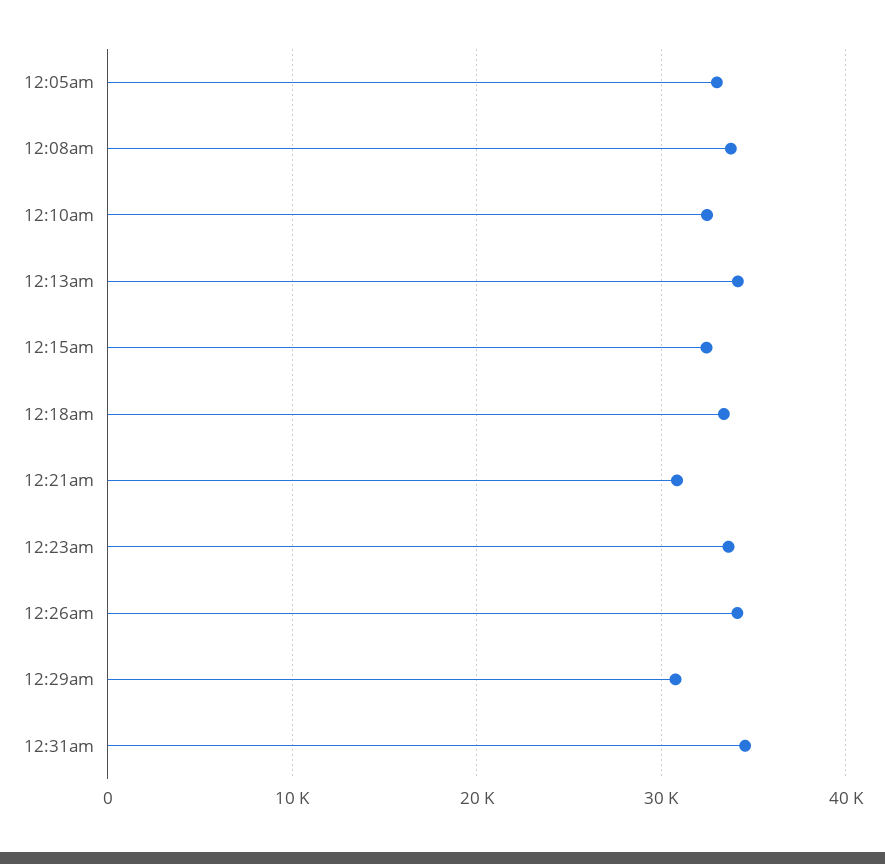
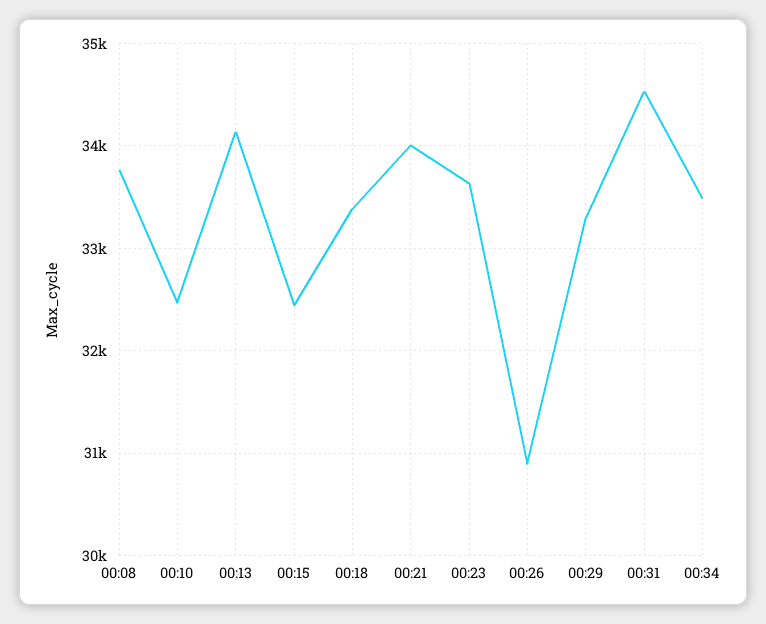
12:05am: 33000 -> none
12:21am: 31000 -> 34000
12:26am: 34000 -> 30900
12:29am: 31000 -> 33300
00:34: none -> 33500

